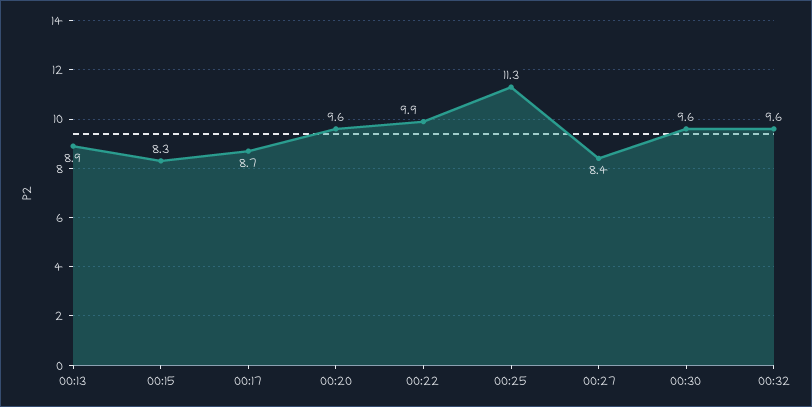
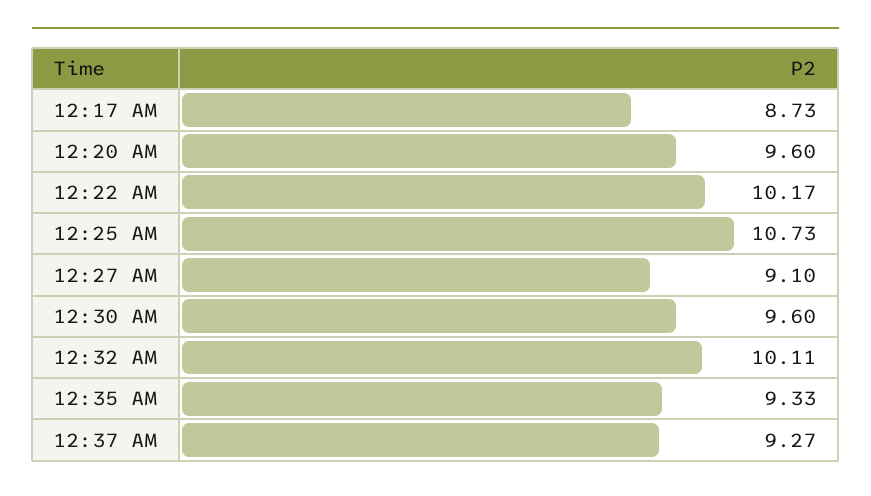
00:13: 8.9 -> none
00:15: 8.3 -> none
00:22: 9.9 -> 10.17
00:25: 11.3 -> 10.73
00:27: 8.4 -> 9.1
00:32: 9.6 -> 10.11
12:35 AM: none -> 9.33
12:37 AM: none -> 9.27

